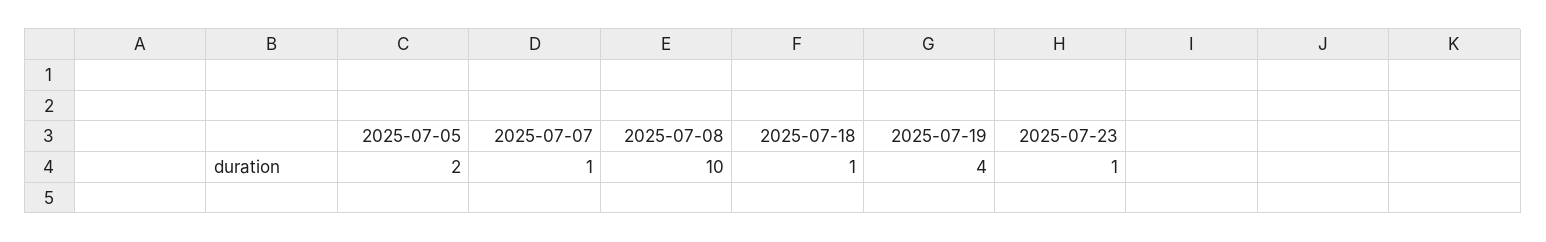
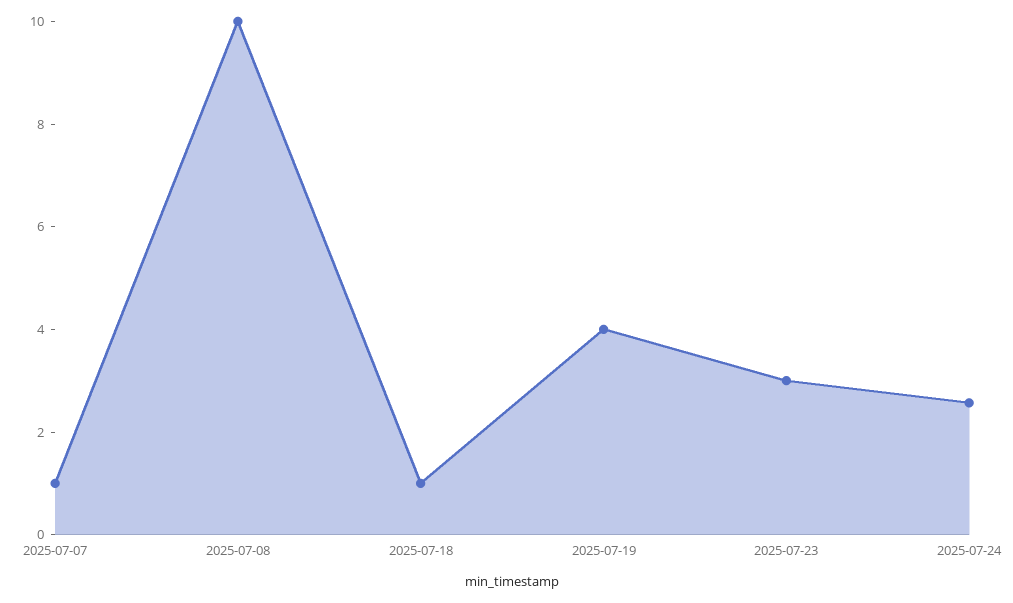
2025-07-05: 2 -> none
2025-07-23: 1 -> 3
2025-07-24: none -> 2.5

